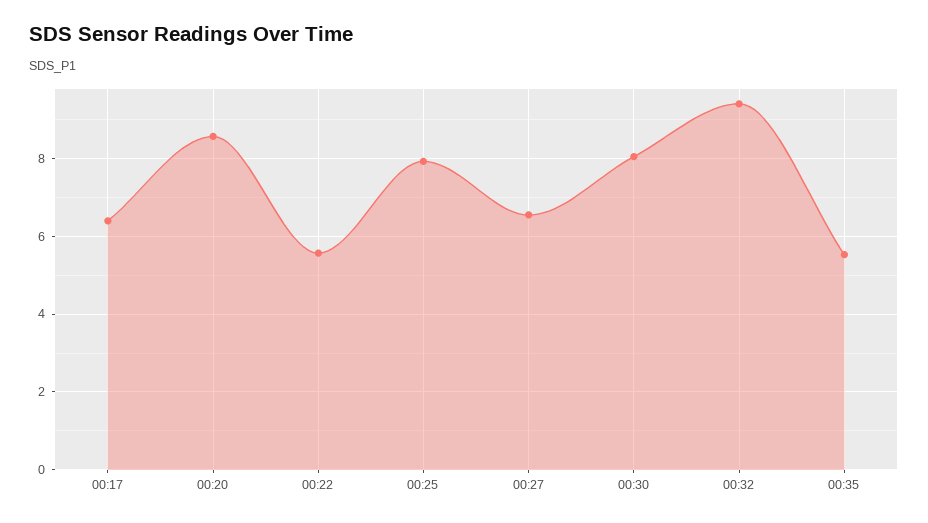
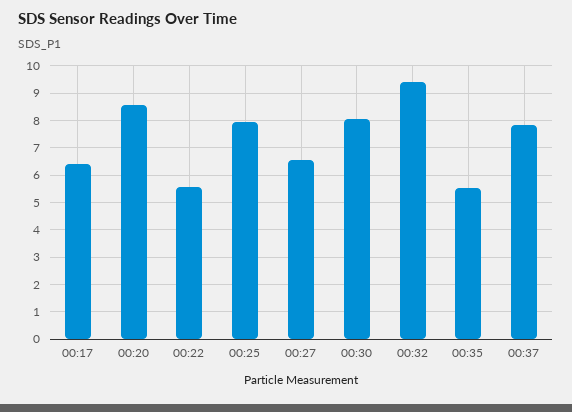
00:37: none -> 7.75

